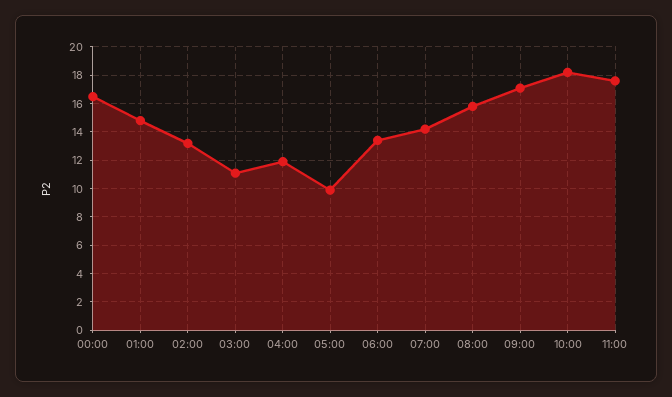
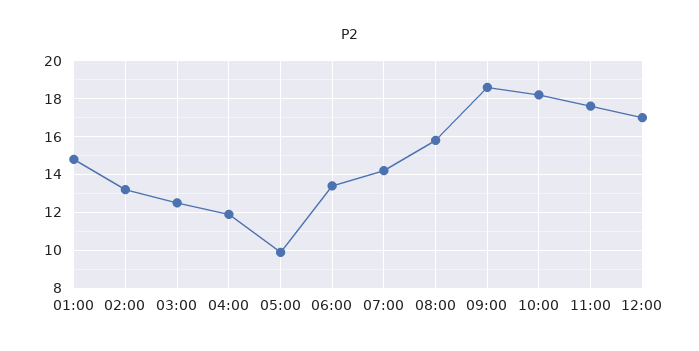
00:00: 16.5 -> none
03:00: 11 -> 12.5
09:00: 17 -> 18.5
12:00: none -> 17

